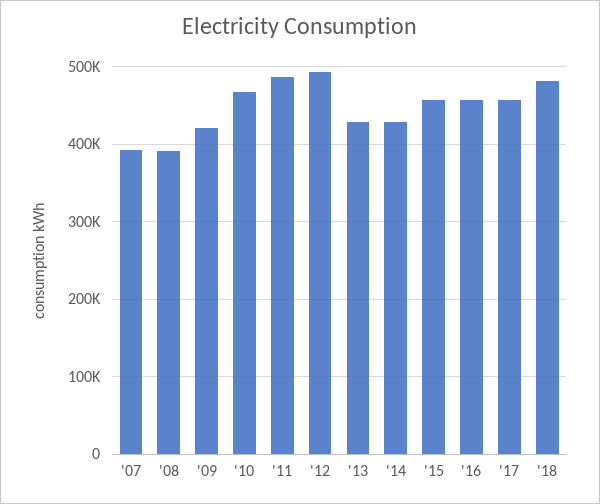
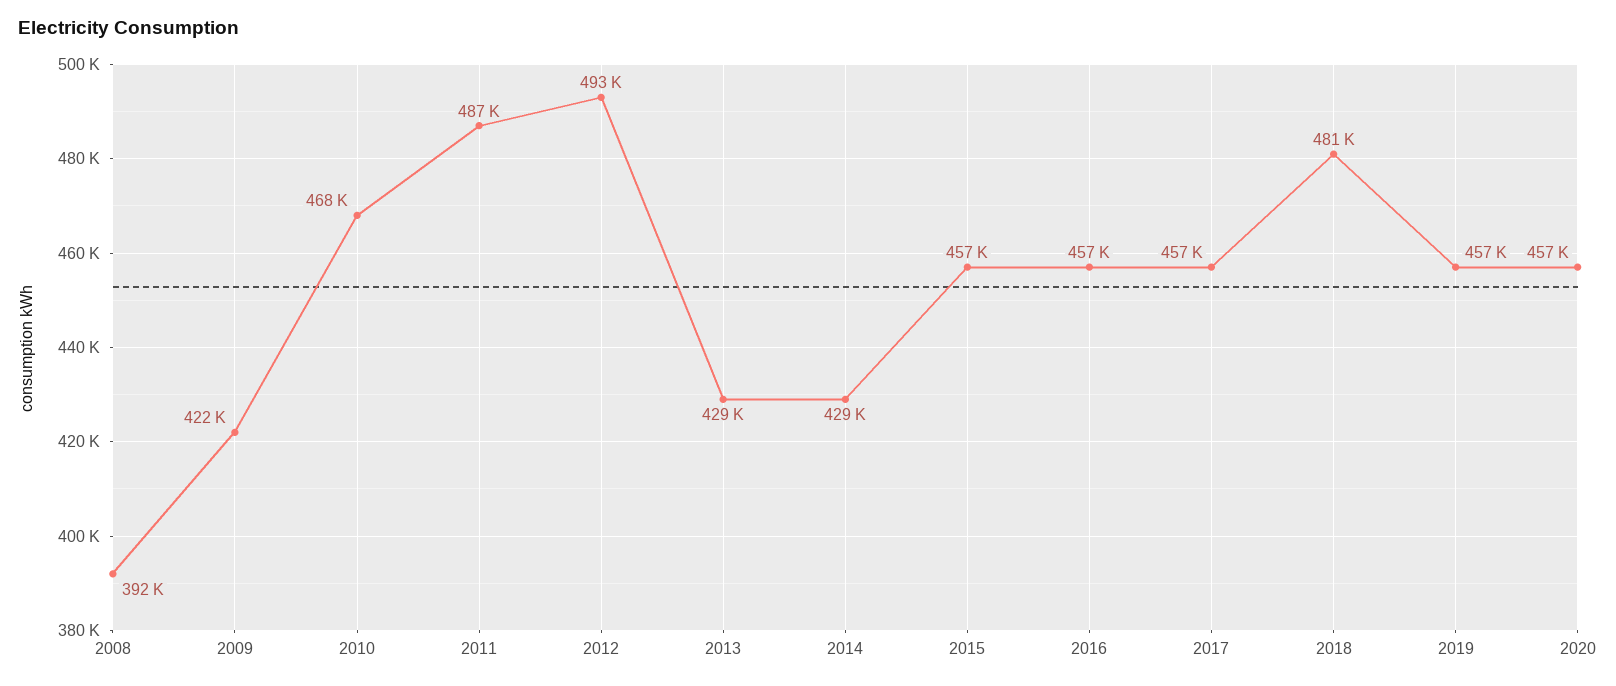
'07: 390000 -> none
2019: none -> 457000
2020: none -> 457000

